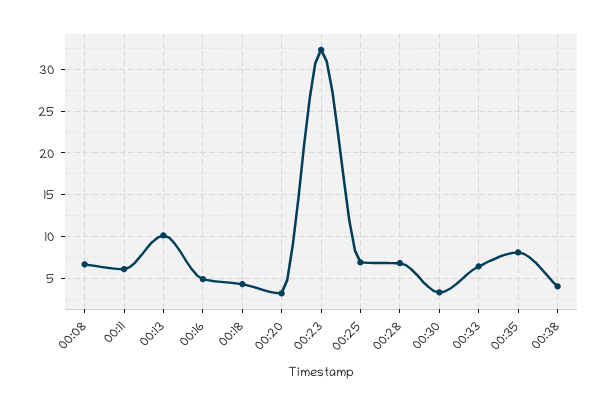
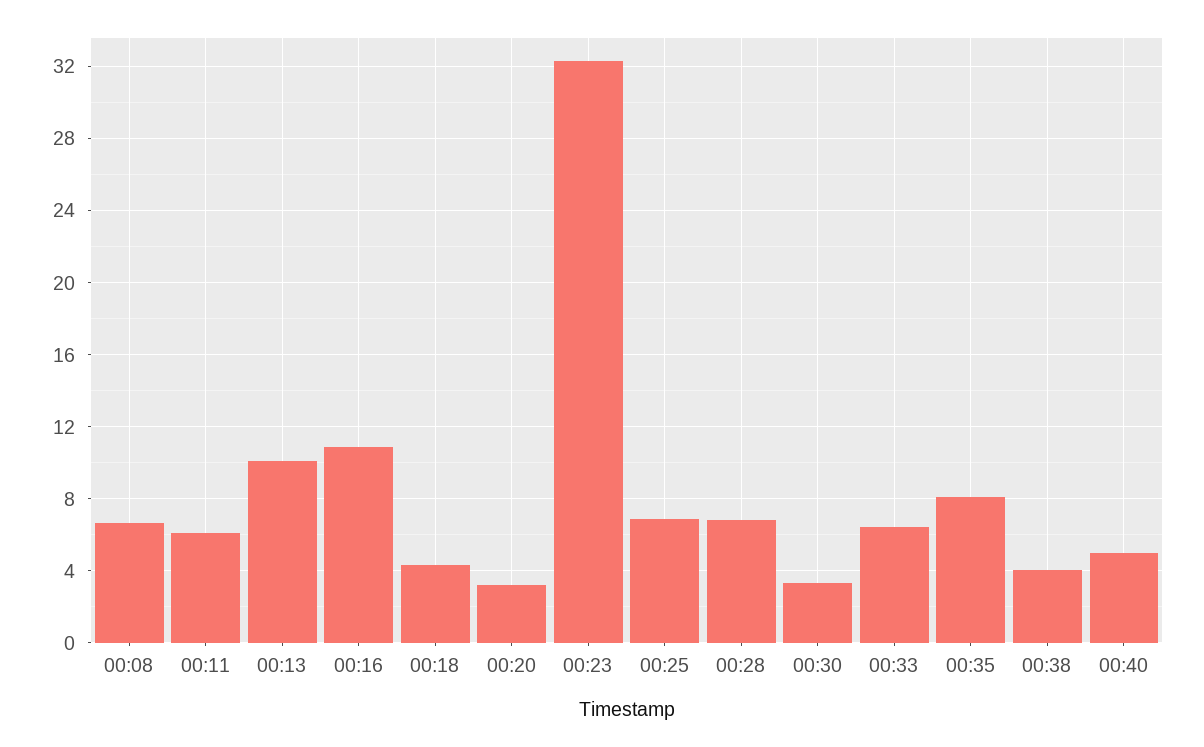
00:16: 5 -> 11
00:40: none -> 5

